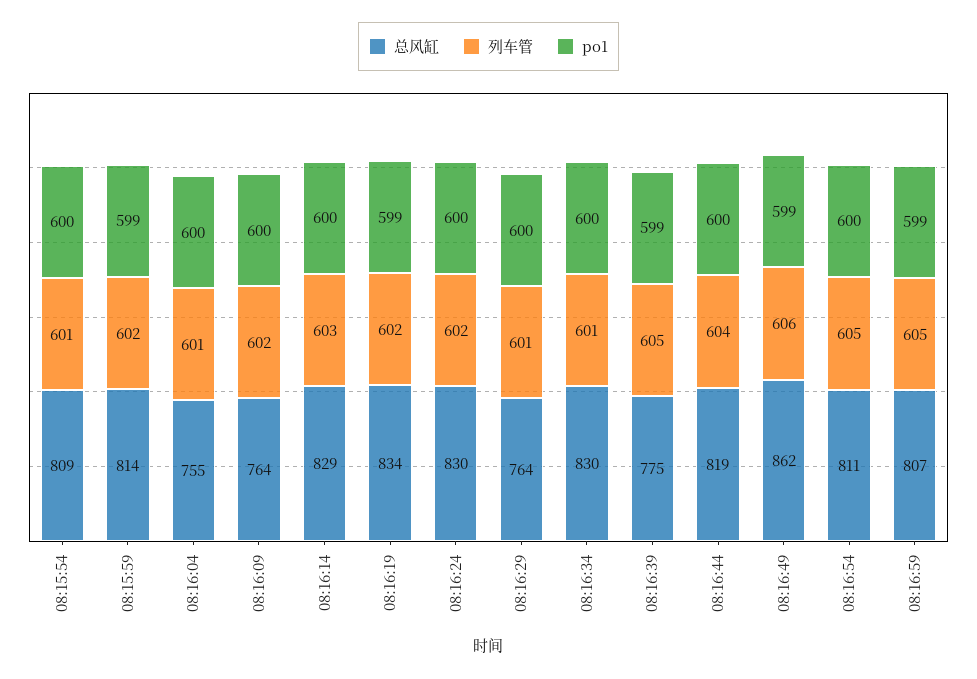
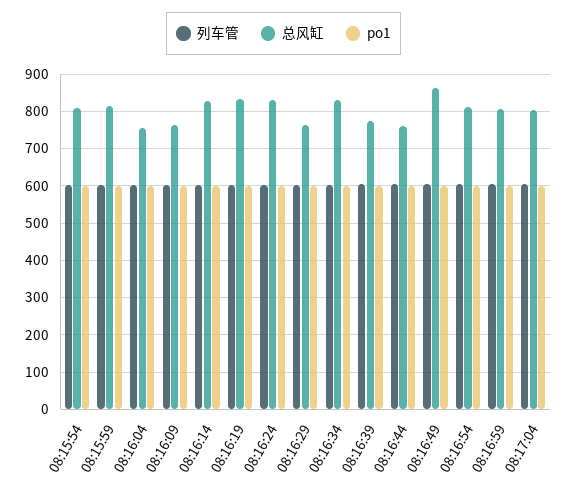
总风缸, 08:16:44: 819 -> 760
列车管, 08:17:04: none -> 600
总风缸, 08:17:04: none -> 800
po1, 08:17:04: none -> 600

